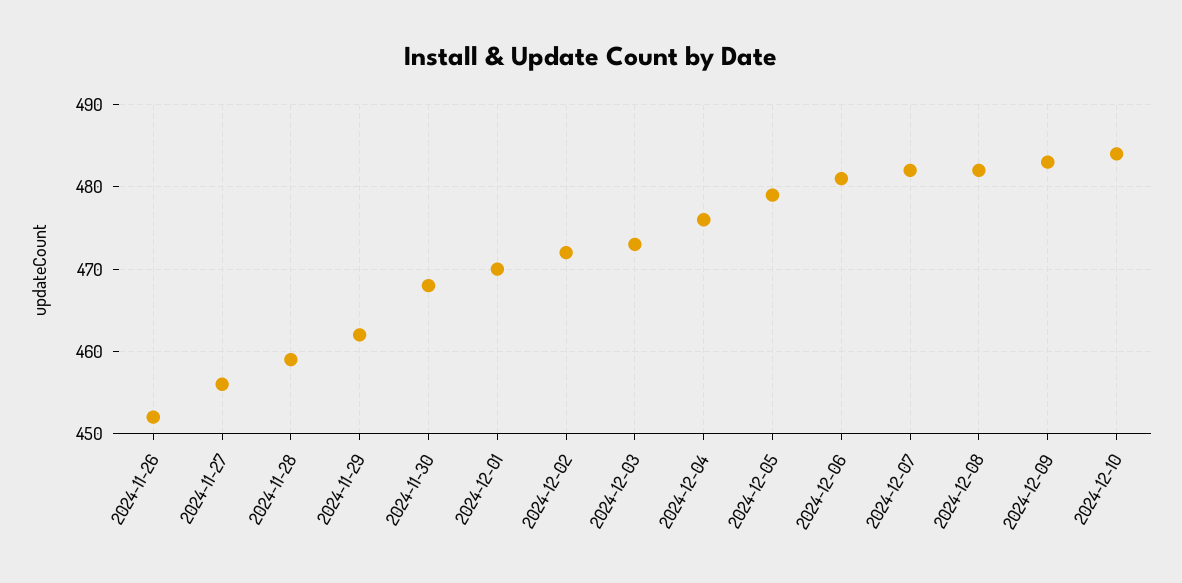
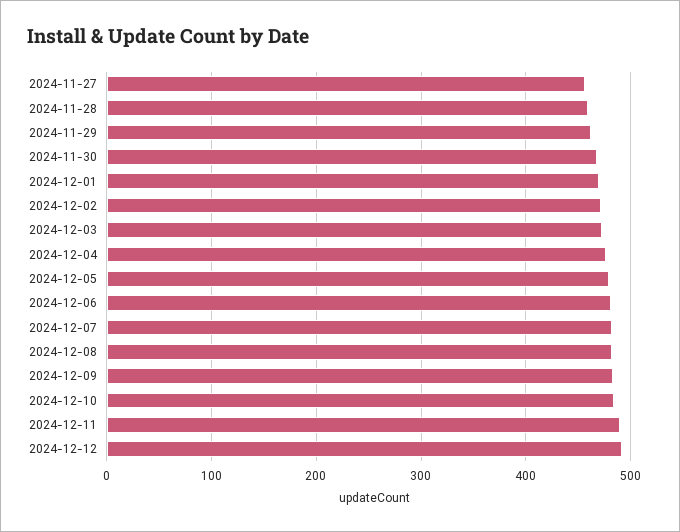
2024-11-26: 452 -> none
2024-12-11: none -> 490
2024-12-12: none -> 490

